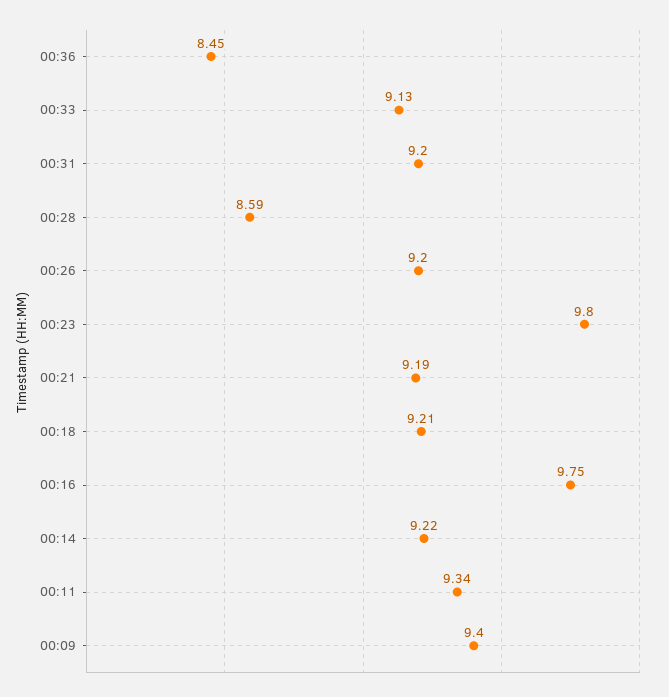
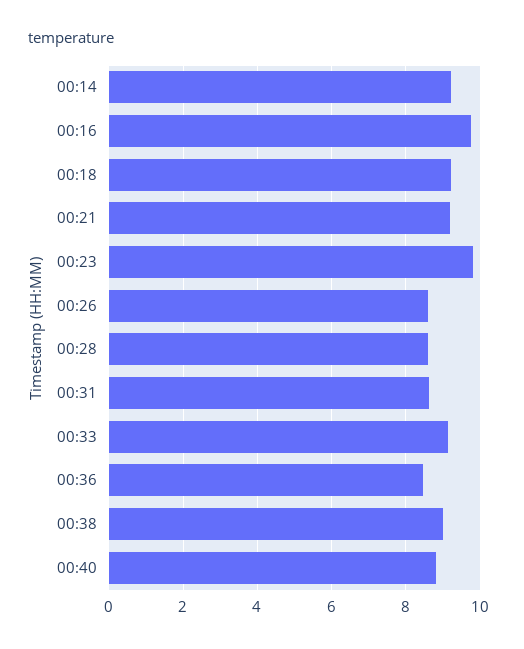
00:31: 9.2 -> 8.6
00:26: 9.2 -> 8.6
00:11: 9.34 -> none
00:09: 9.4 -> none
00:38: none -> 9
00:40: none -> 8.8

